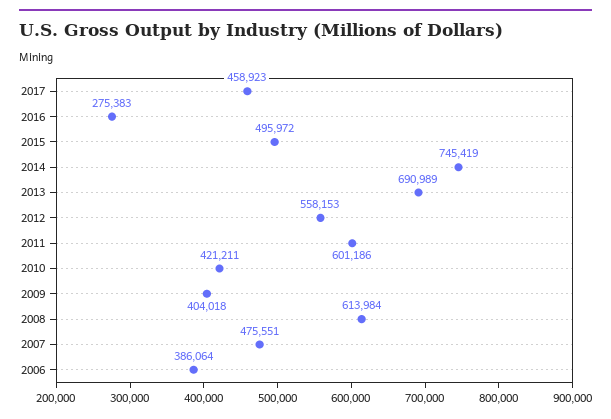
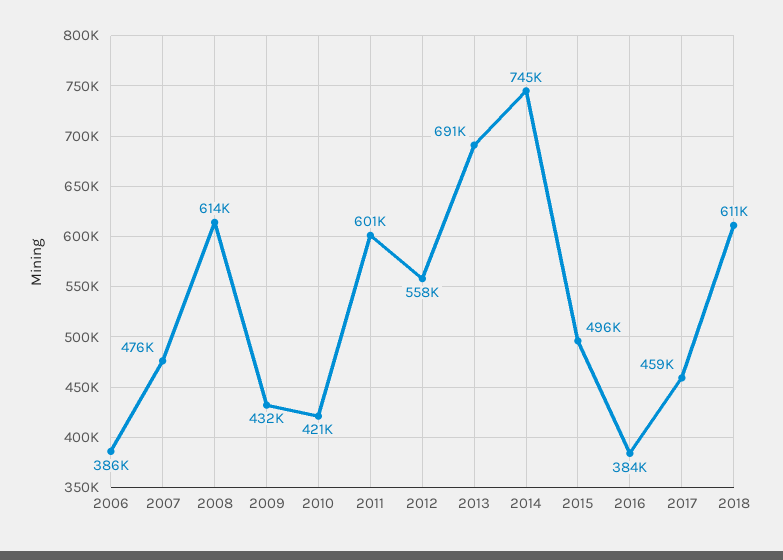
2016: 275383 -> 384000
2009: 404018 -> 432000
2018: none -> 611000

